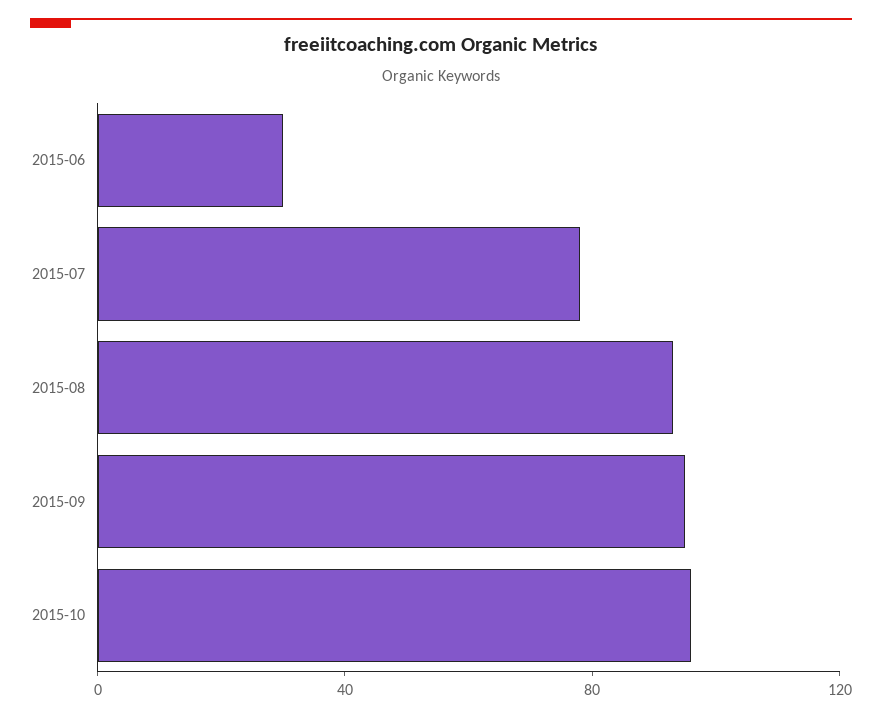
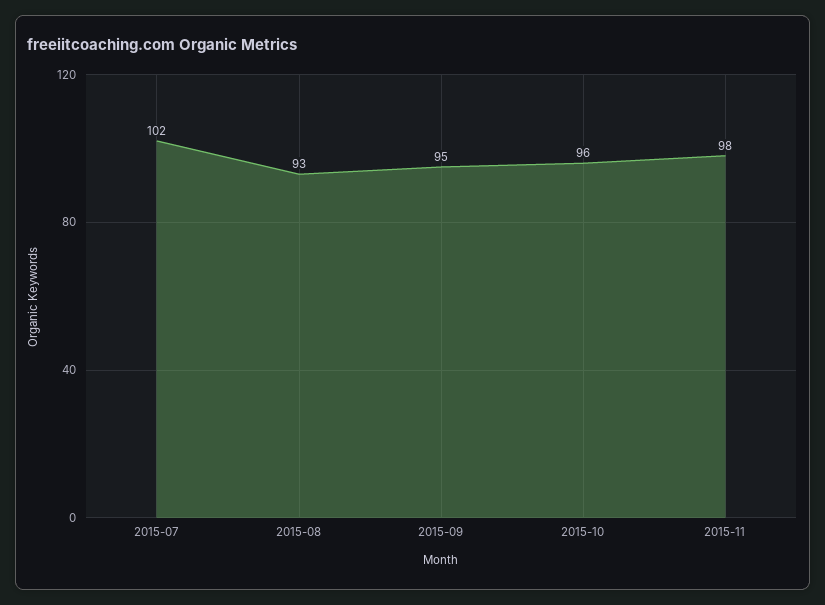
2015-06: 30 -> none
2015-07: 80 -> 102
2015-11: none -> 98

